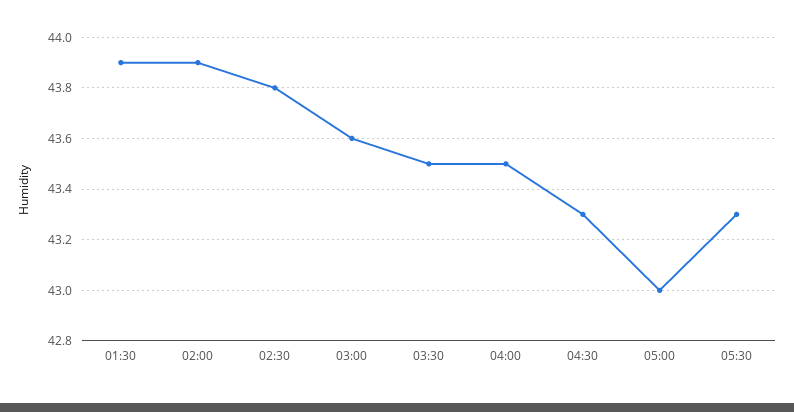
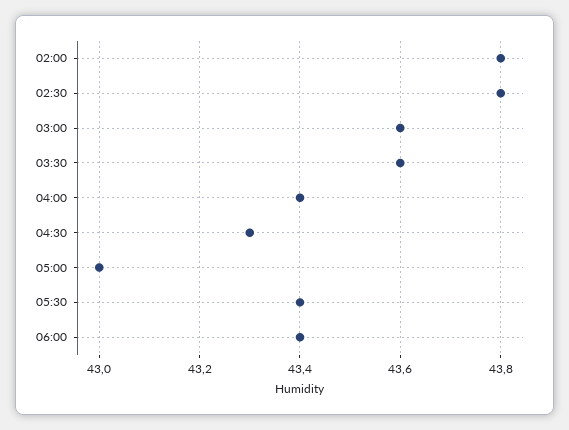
01:30: 43.9 -> none
02:00: 43.9 -> 43.8
03:30: 43.5 -> 43.6
04:00: 43.5 -> 43.4
05:30: 43.3 -> 43.4
06:00: none -> 43.4

